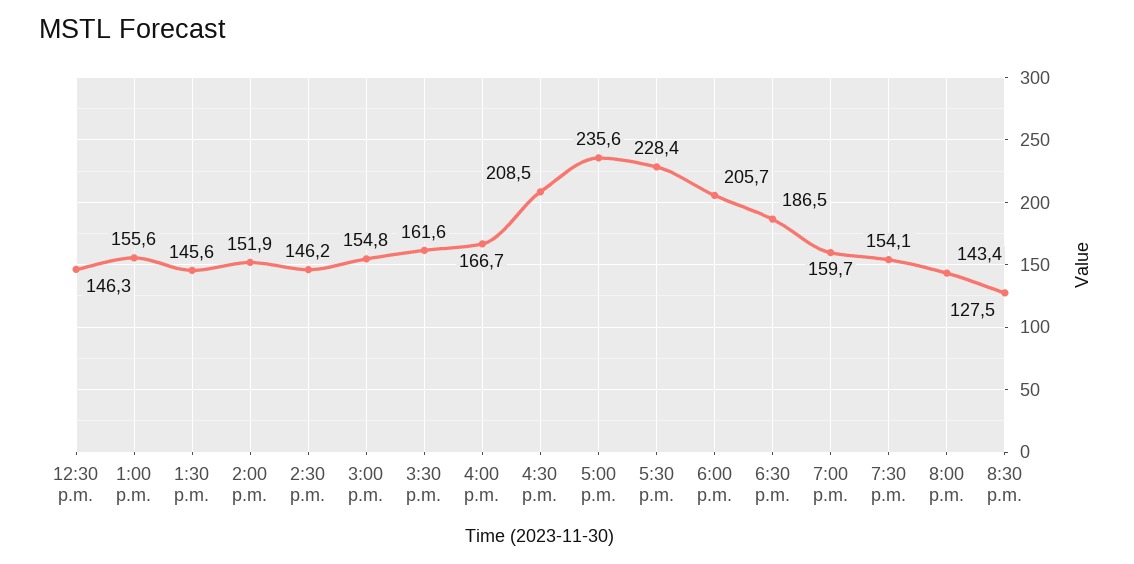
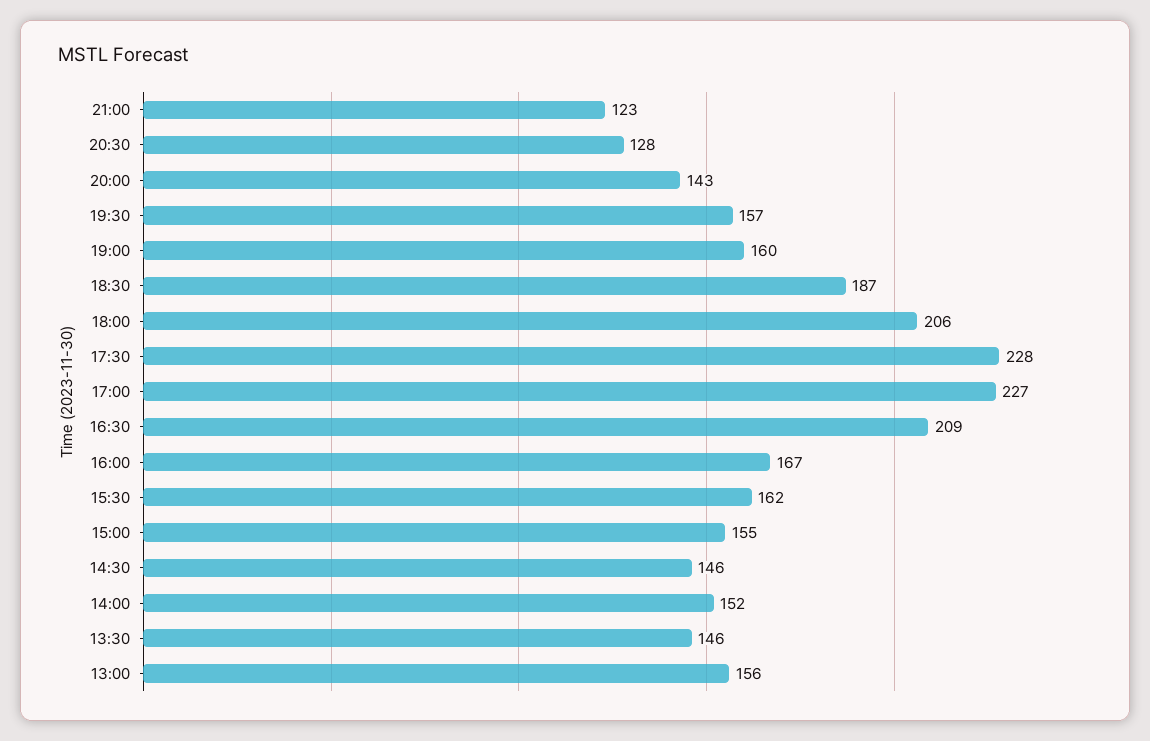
12:30 p.m.: 146.3 -> none
5:00 p.m.: 235.6 -> 227
7:30 p.m.: 154.1 -> 157
21:00: none -> 123

